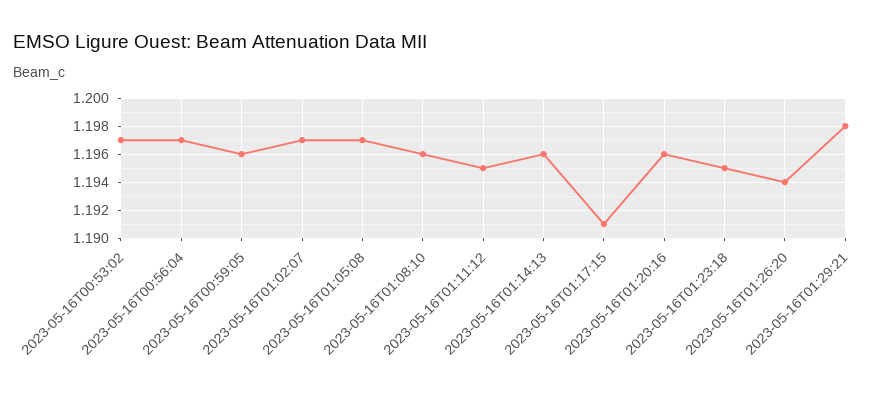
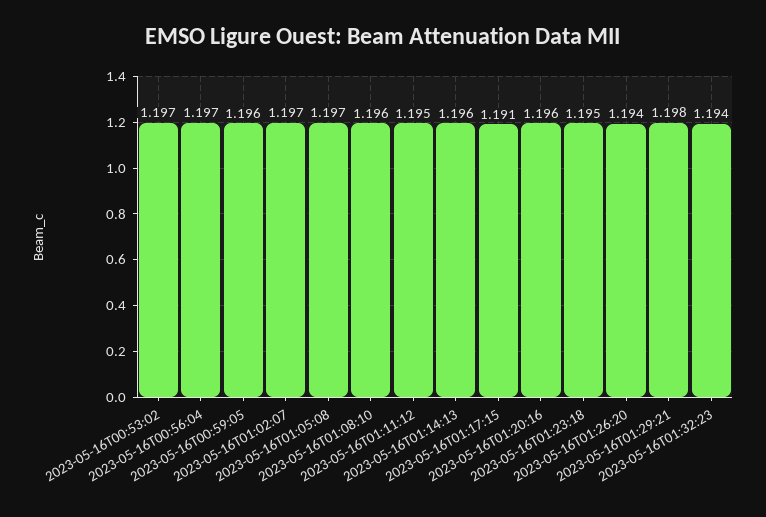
2023-05-16T01:32:23: none -> 1.194

